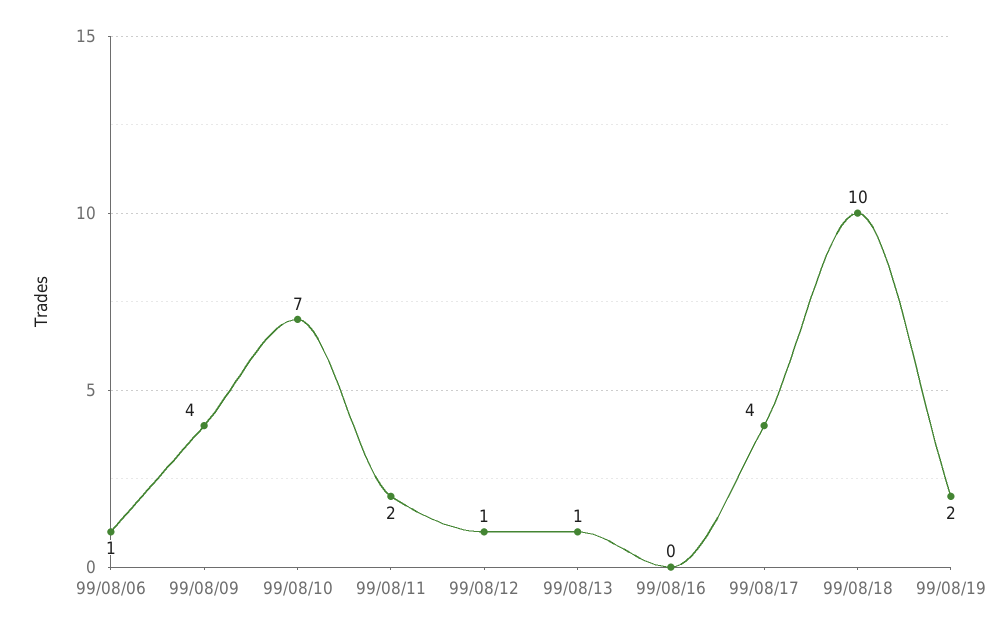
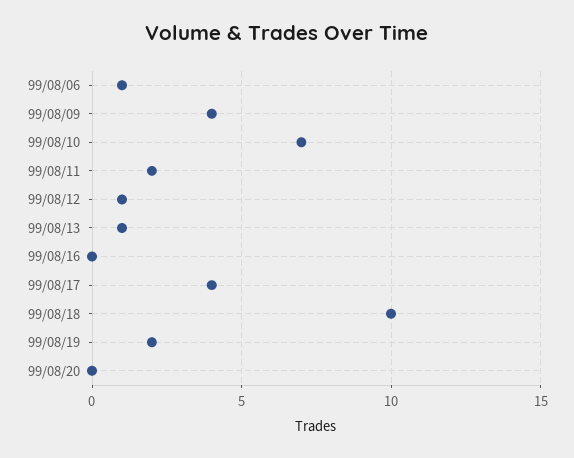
99/08/20: none -> 0

